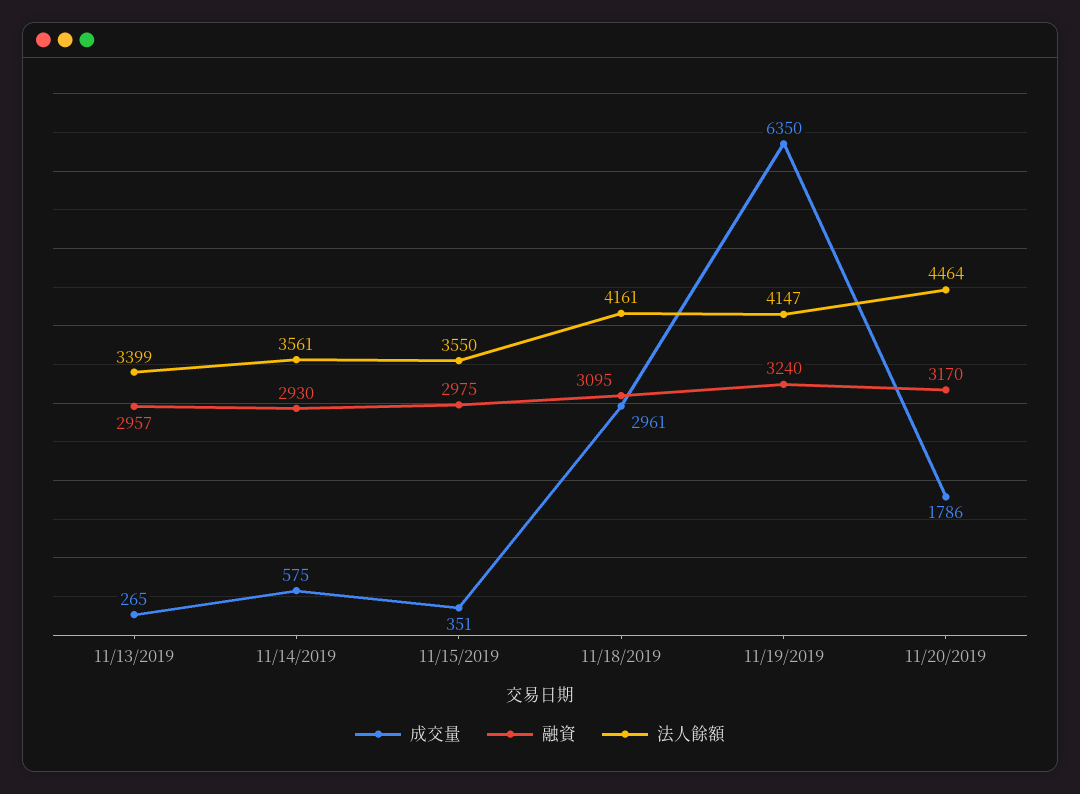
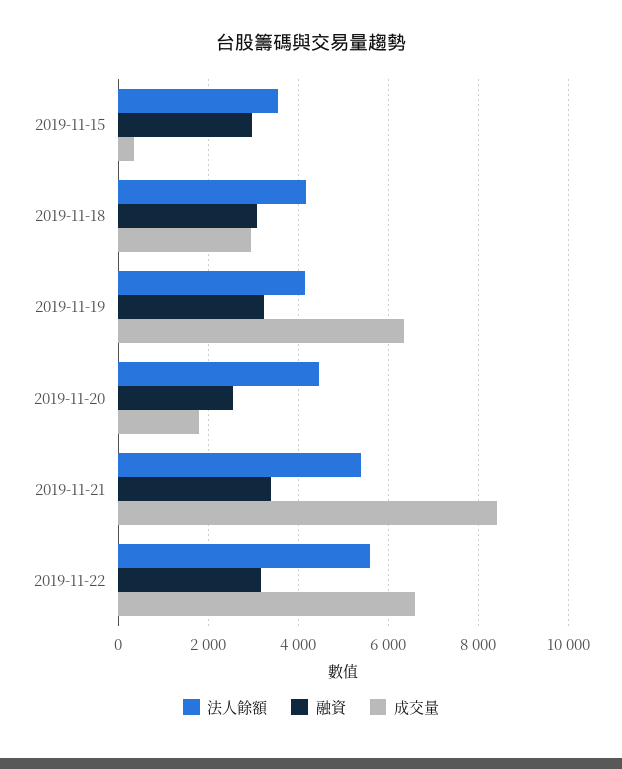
成交量, 11/13/2019: 265 -> none
融資, 11/13/2019: 2957 -> none
法人餘額, 11/13/2019: 3399 -> none
成交量, 11/14/2019: 575 -> none
融資, 11/14/2019: 2930 -> none
法人餘額, 11/14/2019: 3561 -> none
融資, 11/20/2019: 3170 -> 2600
法人餘額, 2019-11-21: none -> 5400
融資, 2019-11-21: none -> 3400
成交量, 2019-11-21: none -> 8400
法人餘額, 2019-11-22: none -> 5600
融資, 2019-11-22: none -> 3200
成交量, 2019-11-22: none -> 6600

